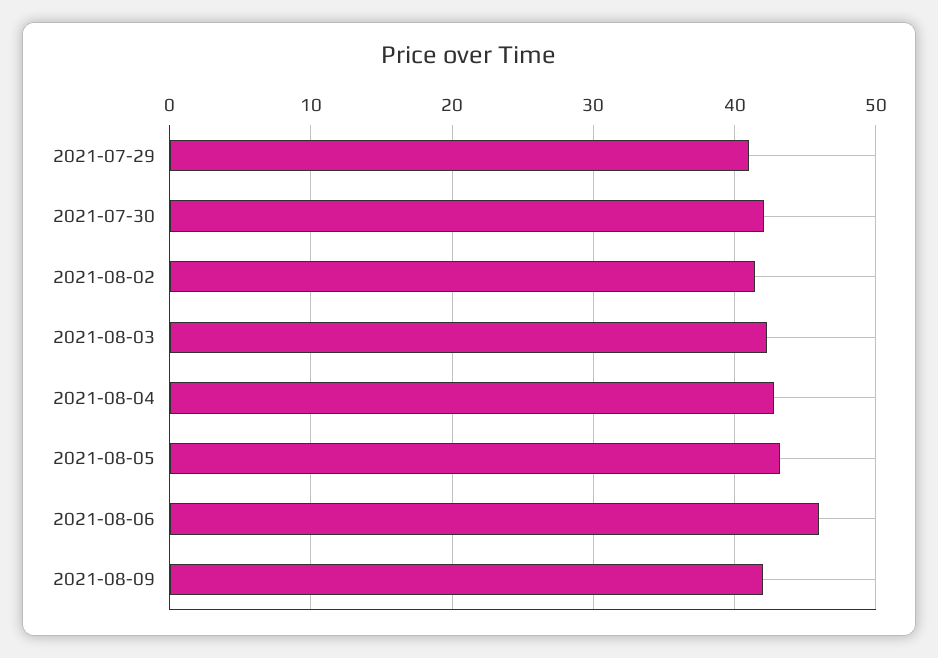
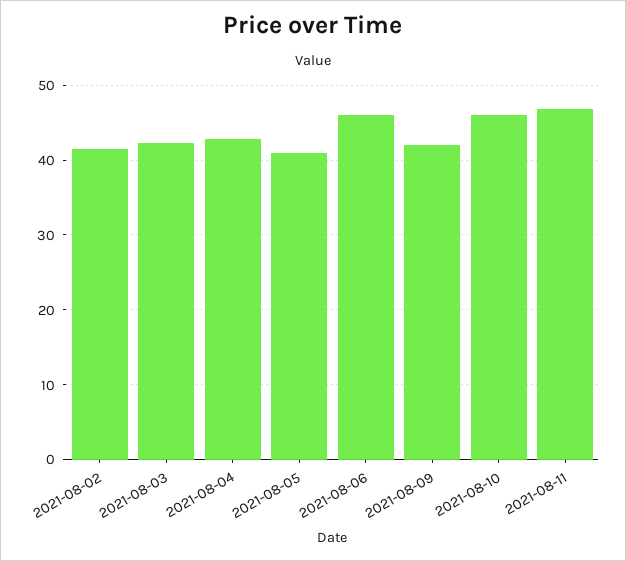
2021-07-29: 41 -> none
2021-07-30: 42 -> none
2021-08-05: 43 -> 41
2021-08-10: none -> 46
2021-08-11: none -> 47

